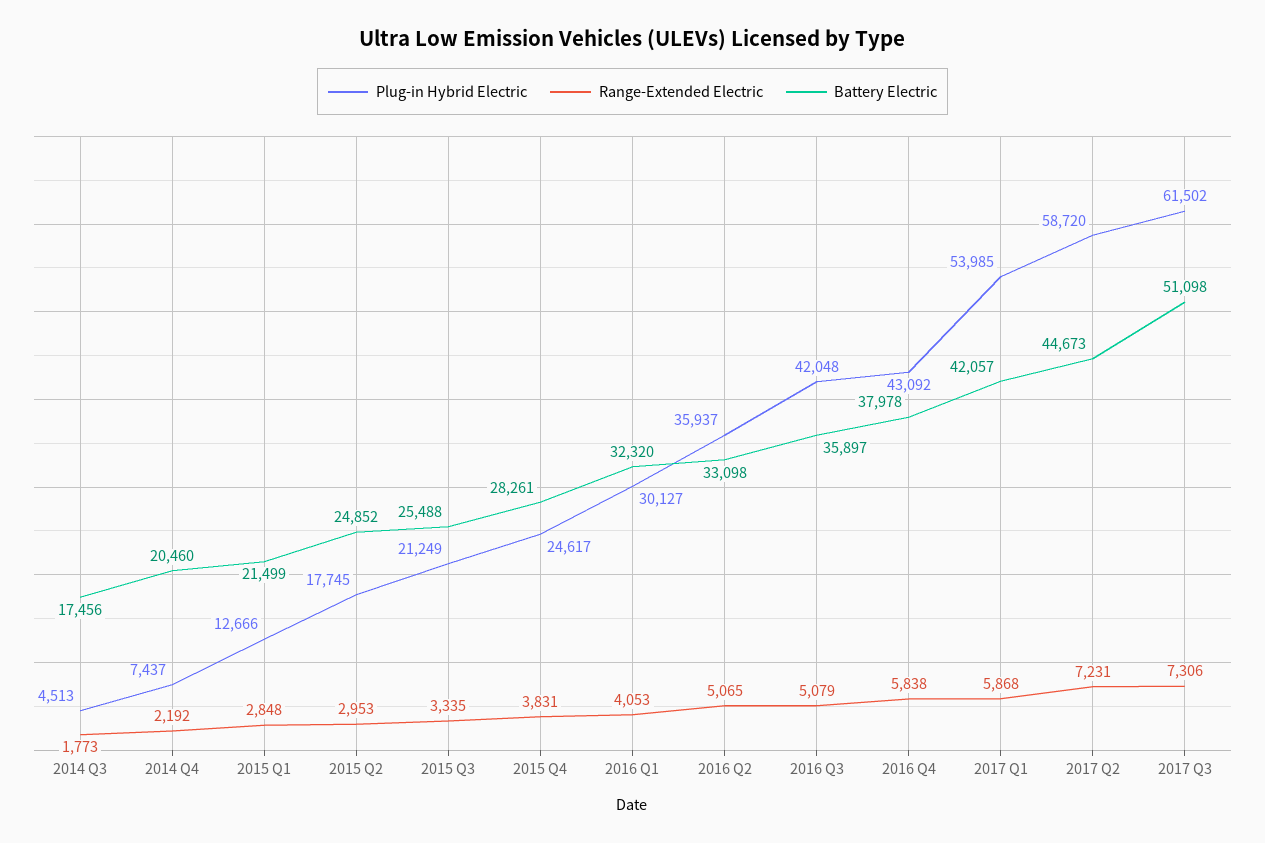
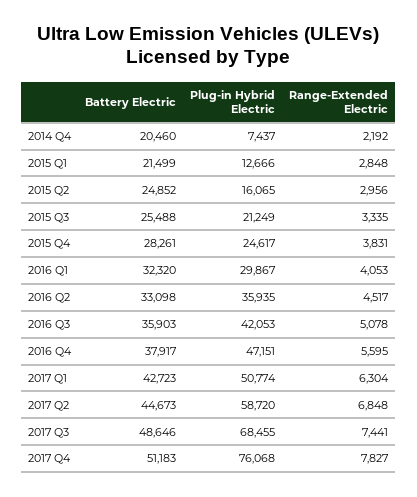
Plug-in Hybrid Electric, 2014 Q3: 4513 -> none
Range-Extended Electric, 2014 Q3: 1773 -> none
Battery Electric, 2014 Q3: 17456 -> none
Plug-in Hybrid Electric, 2015 Q2: 17745 -> 16065
Range-Extended Electric, 2015 Q2: 2953 -> 2956
Plug-in Hybrid Electric, 2016 Q1: 30127 -> 29867
Plug-in Hybrid Electric, 2016 Q2: 35937 -> 35935
Range-Extended Electric, 2016 Q2: 5065 -> 4517
Plug-in Hybrid Electric, 2016 Q3: 42048 -> 42053
Range-Extended Electric, 2016 Q3: 5079 -> 5078
Battery Electric, 2016 Q3: 35897 -> 35903
Plug-in Hybrid Electric, 2016 Q4: 43092 -> 47151
Range-Extended Electric, 2016 Q4: 5838 -> 5595
Battery Electric, 2016 Q4: 37978 -> 37917
Plug-in Hybrid Electric, 2017 Q1: 53985 -> 50774
Range-Extended Electric, 2017 Q1: 5868 -> 6304
Battery Electric, 2017 Q1: 42057 -> 42723
Range-Extended Electric, 2017 Q2: 7231 -> 6848
Plug-in Hybrid Electric, 2017 Q3: 61502 -> 68455
Range-Extended Electric, 2017 Q3: 7306 -> 7441
Battery Electric, 2017 Q3: 51098 -> 48646
Battery Electric, 2017 Q4: none -> 51183
Plug-in Hybrid Electric, 2017 Q4: none -> 76068
Range-Extended Electric, 2017 Q4: none -> 7827

